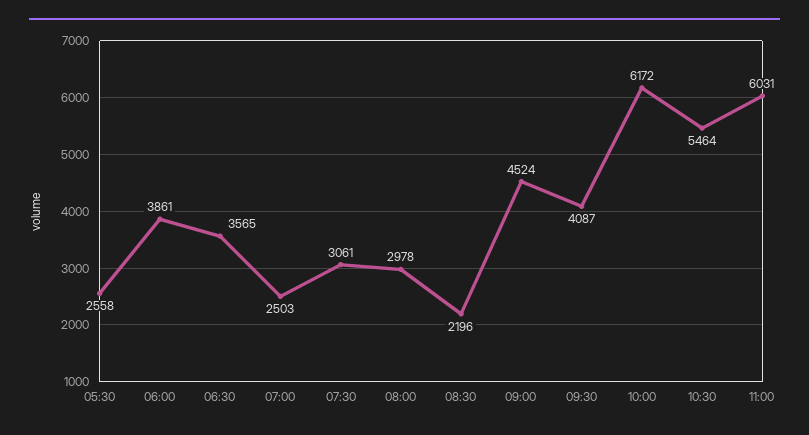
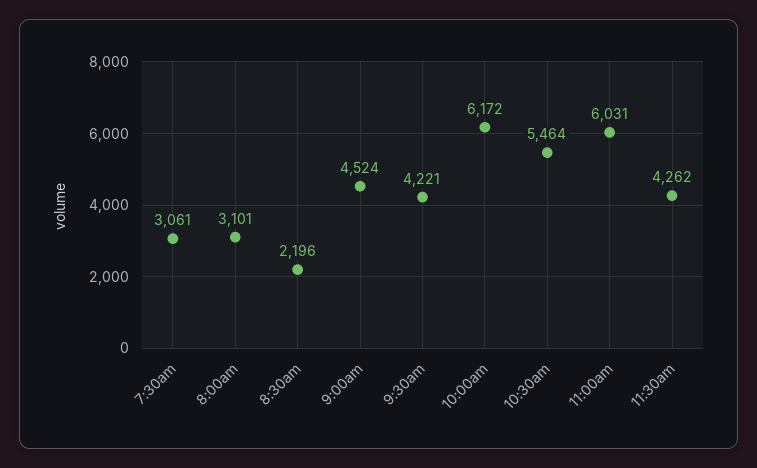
05:30: 2558 -> none
06:00: 3861 -> none
06:30: 3565 -> none
07:00: 2503 -> none
08:00: 2978 -> 3101
09:30: 4087 -> 4221
11:30am: none -> 4262

